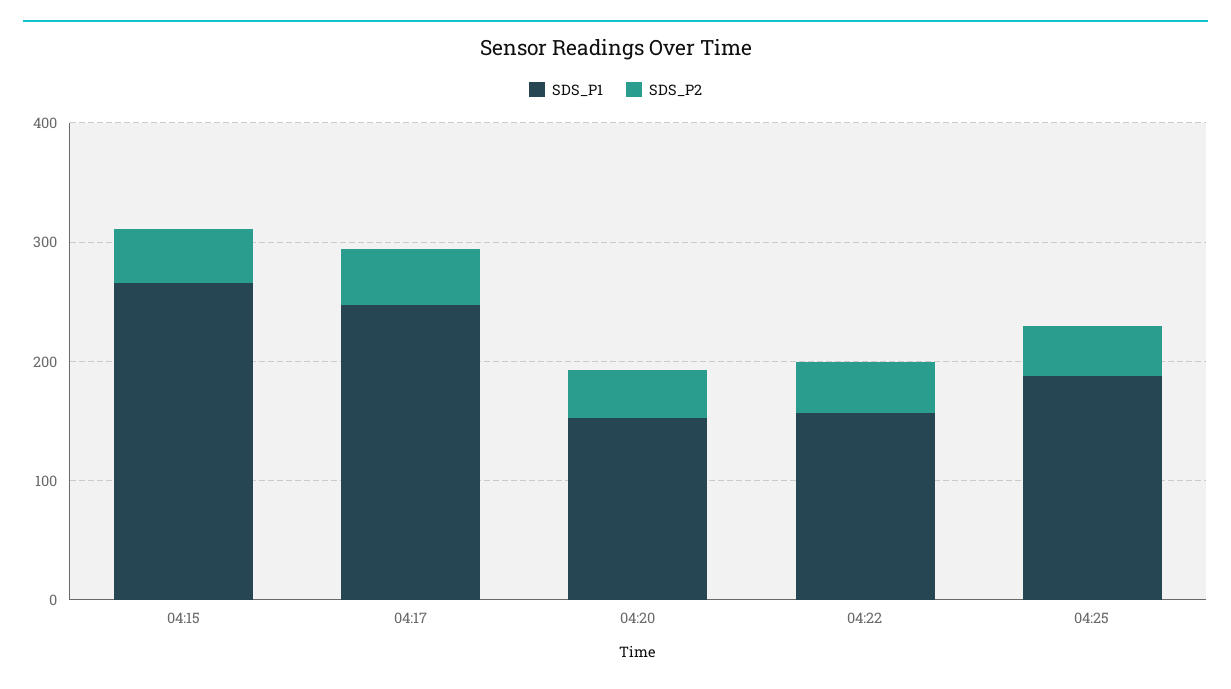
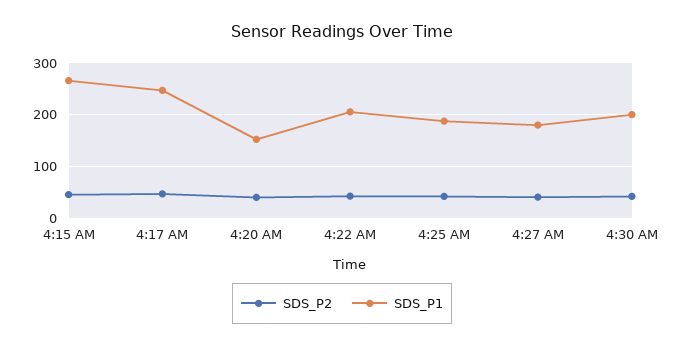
SDS_P1, 04:22: 160 -> 200
SDS_P2, 4:27 AM: none -> 40
SDS_P1, 4:27 AM: none -> 180
SDS_P2, 4:30 AM: none -> 40
SDS_P1, 4:30 AM: none -> 200

